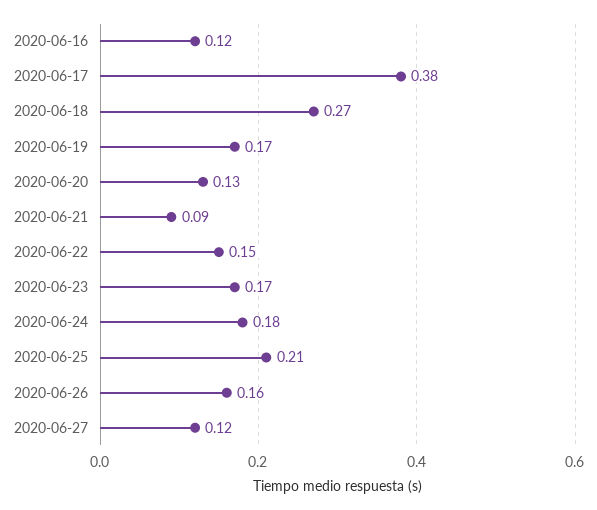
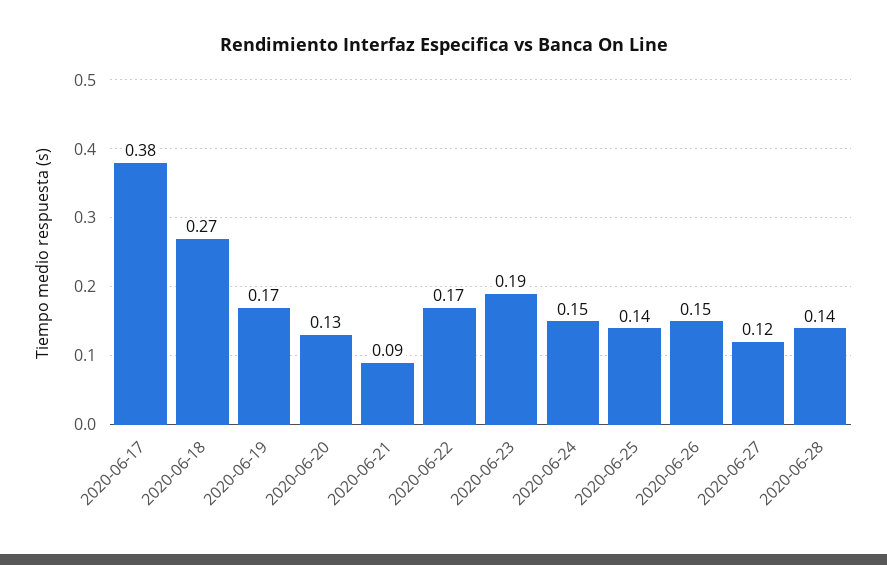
2020-06-16: 0.12 -> none
2020-06-22: 0.15 -> 0.17
2020-06-23: 0.17 -> 0.19
2020-06-24: 0.18 -> 0.15
2020-06-25: 0.21 -> 0.14
2020-06-26: 0.16 -> 0.15
2020-06-28: none -> 0.14

